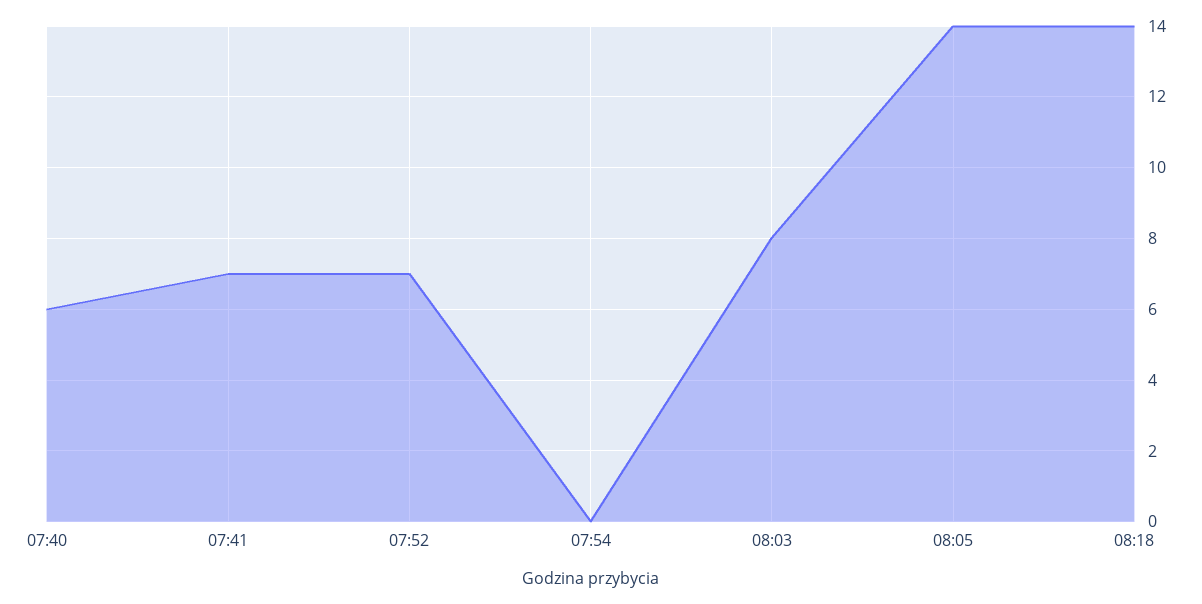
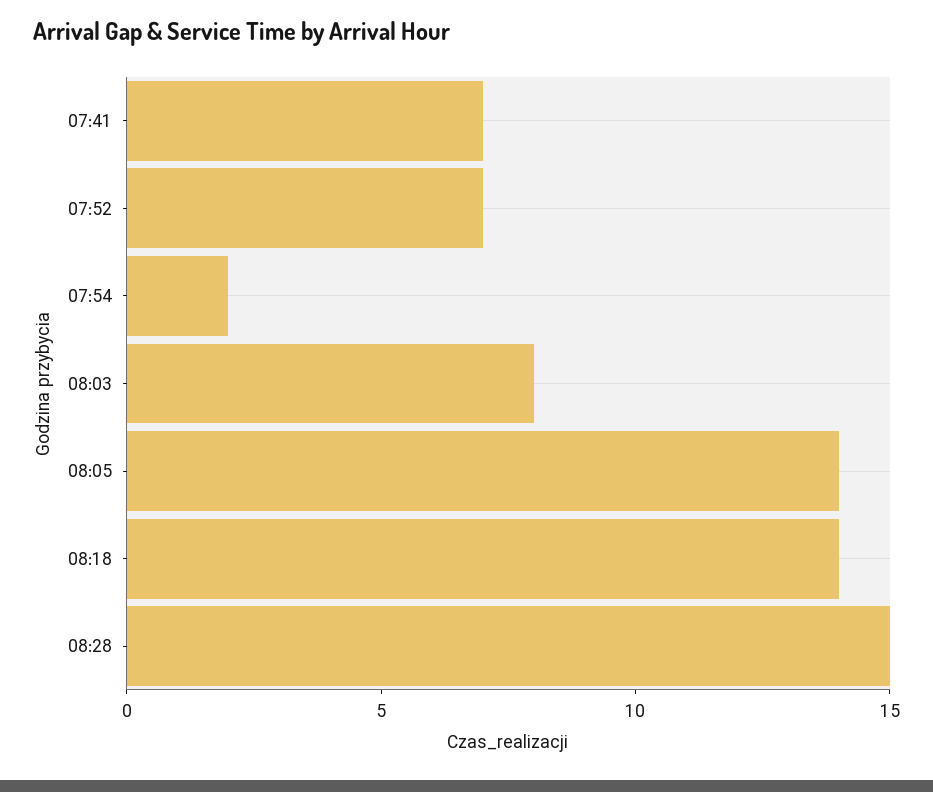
07:40: 6 -> none
07:54: 0 -> 2
08:28: none -> 15

